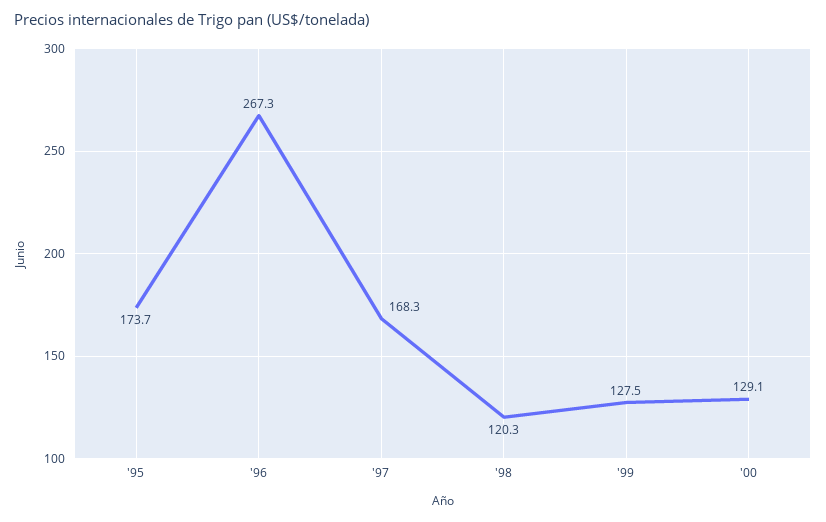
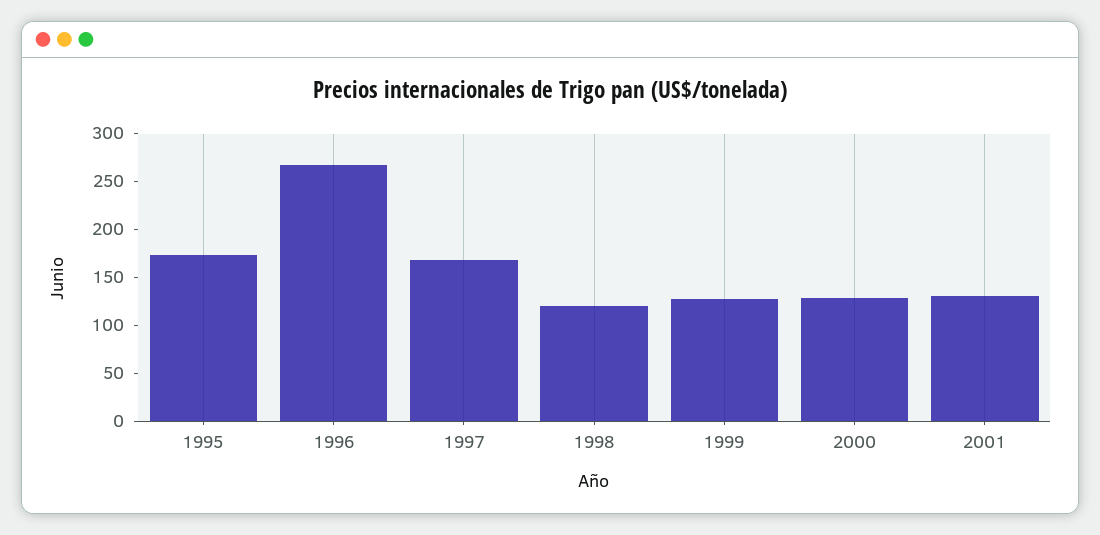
2001: none -> 130

